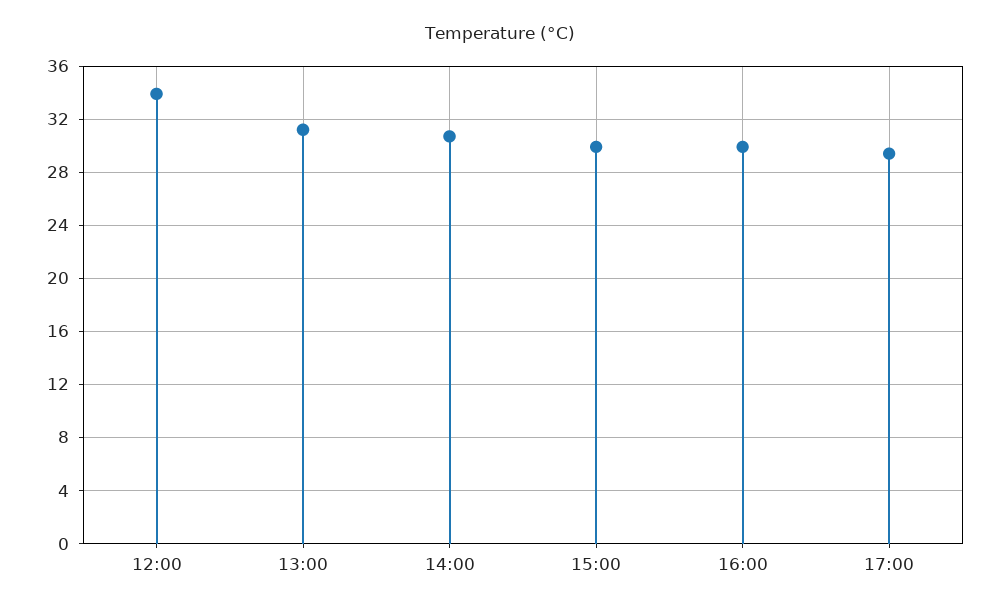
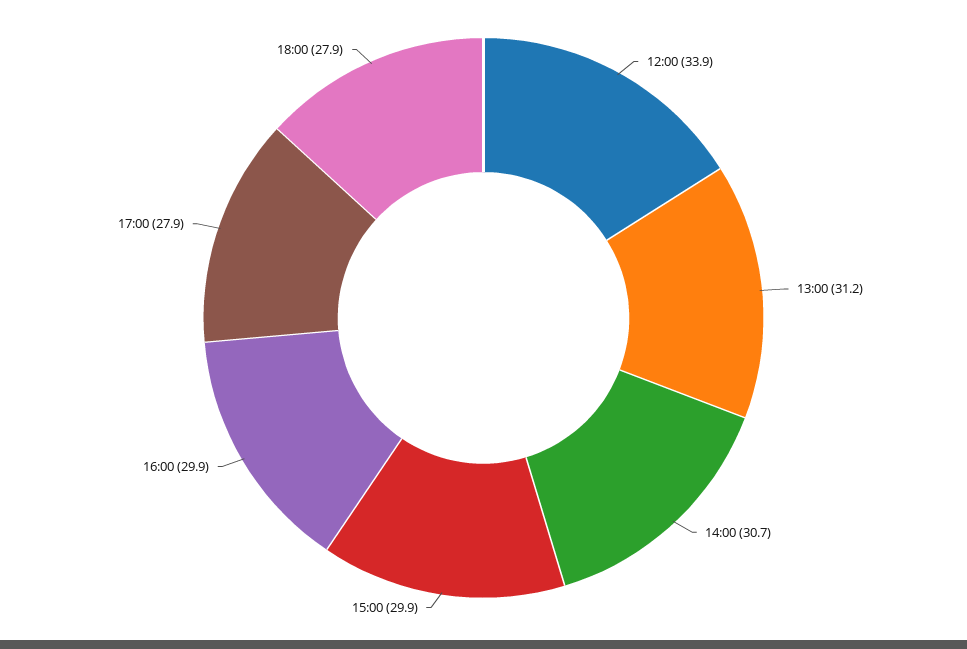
17:00: 29.5 -> 27.9
18:00: none -> 27.9

